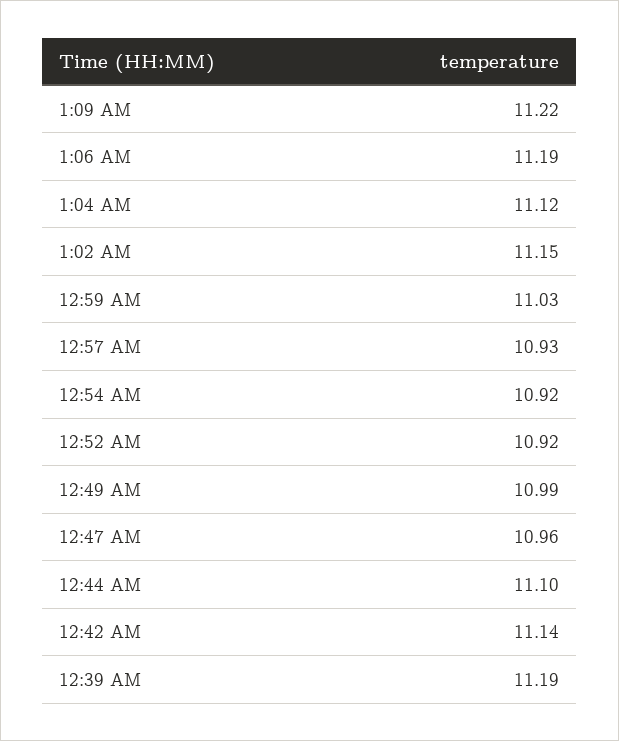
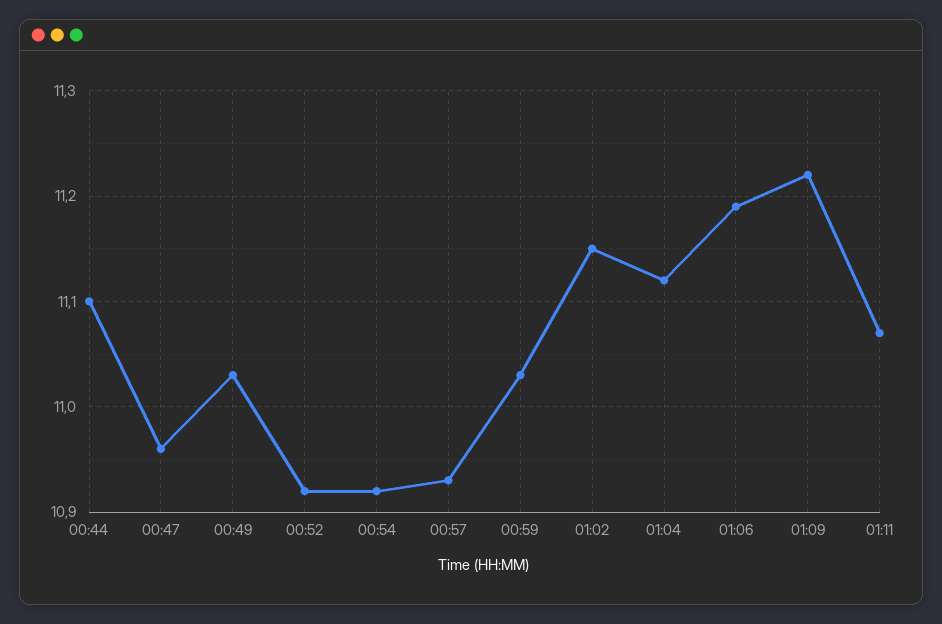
12:49 AM: 10.99 -> 11.03
12:42 AM: 11.14 -> none
12:39 AM: 11.19 -> none
01:11: none -> 11.07

